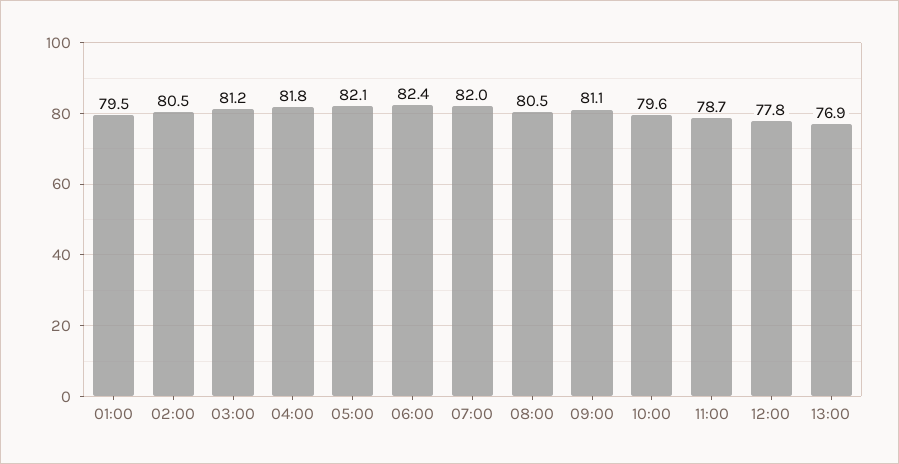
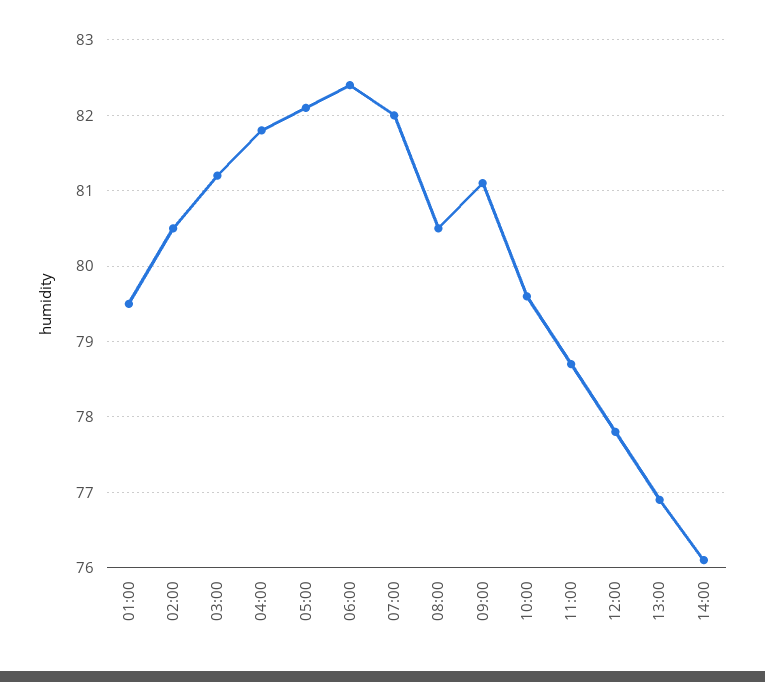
14:00: none -> 76.1

